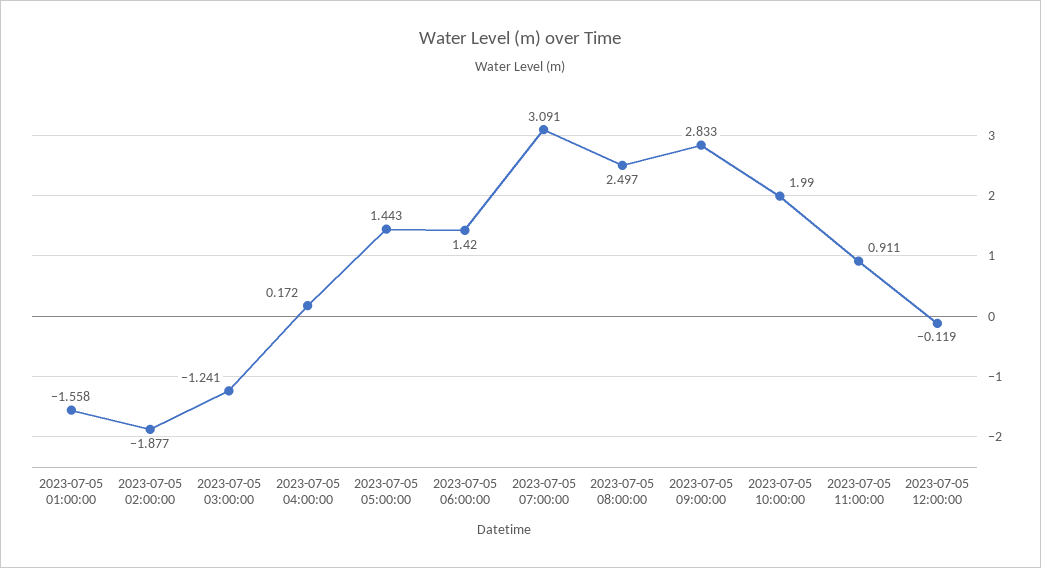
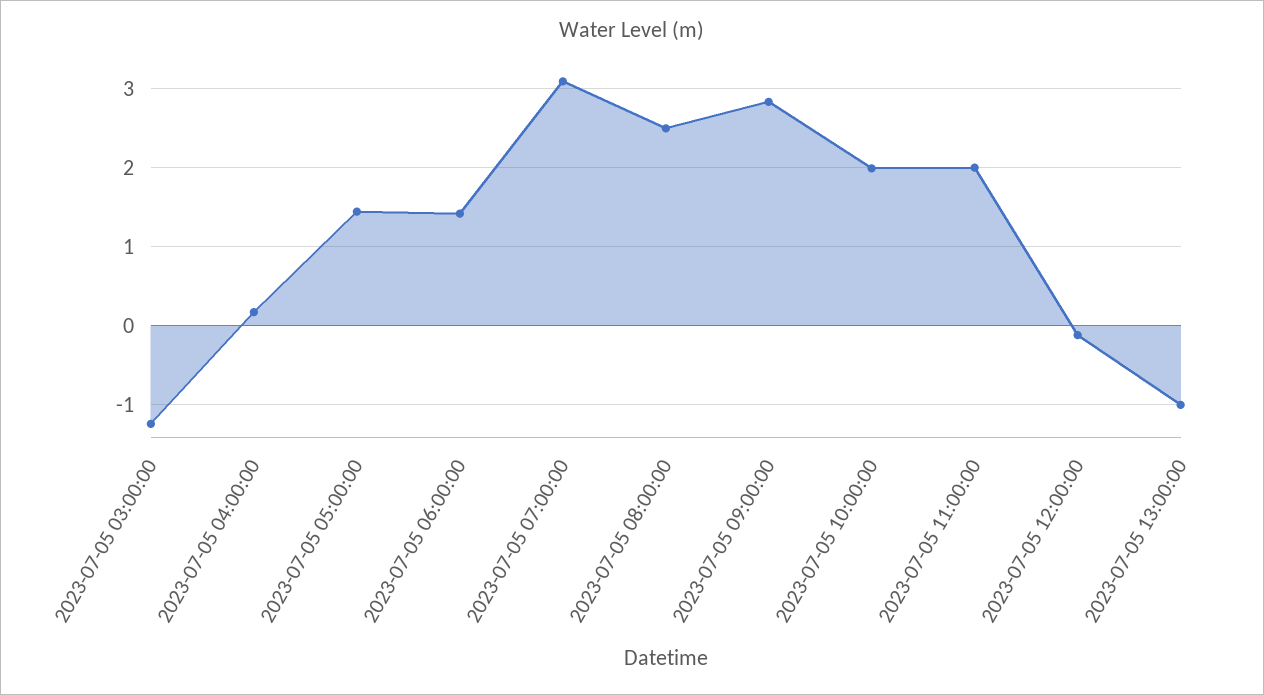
2023-07-05 01:00:00: -1.558 -> none
2023-07-05 02:00:00: -1.877 -> none
2023-07-05 11:00:00: 0.911 -> 2
2023-07-05 13:00:00: none -> -1

